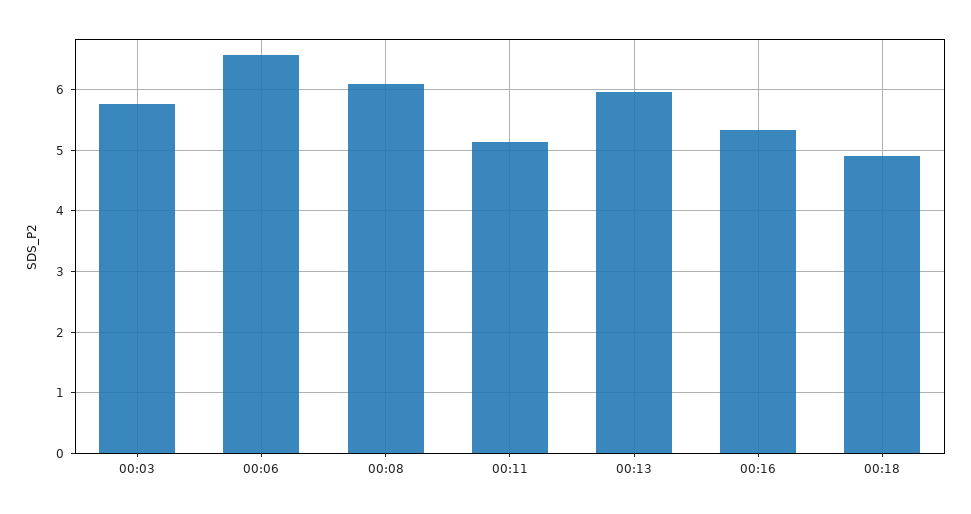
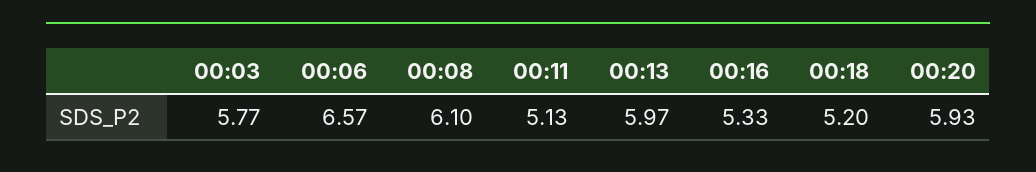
00:18: 4.9 -> 5.2
00:20: none -> 5.93

